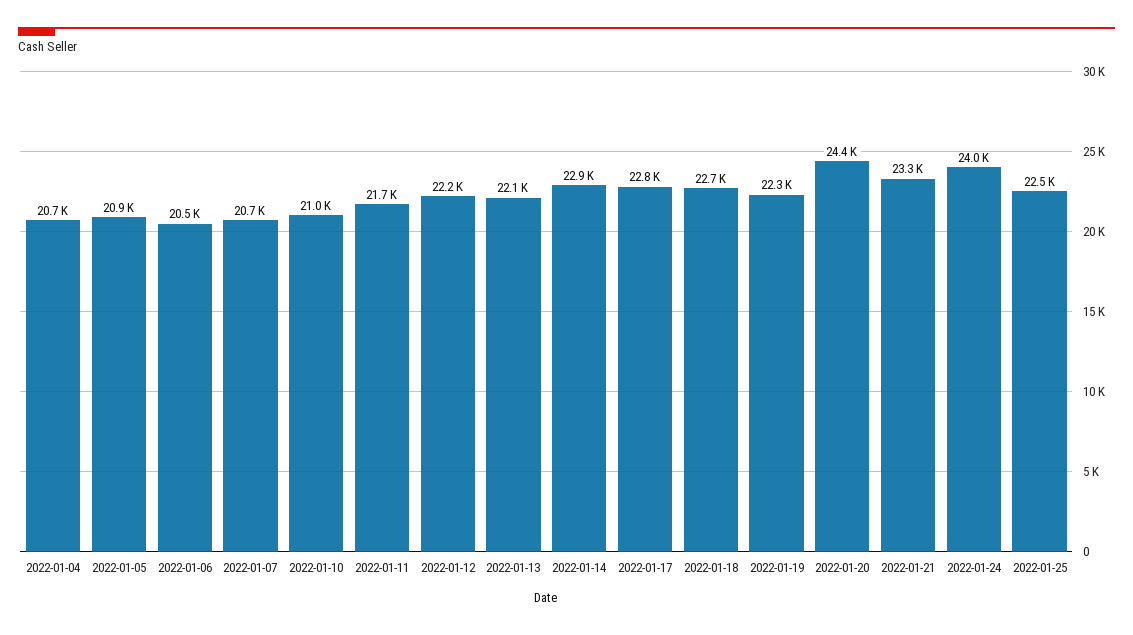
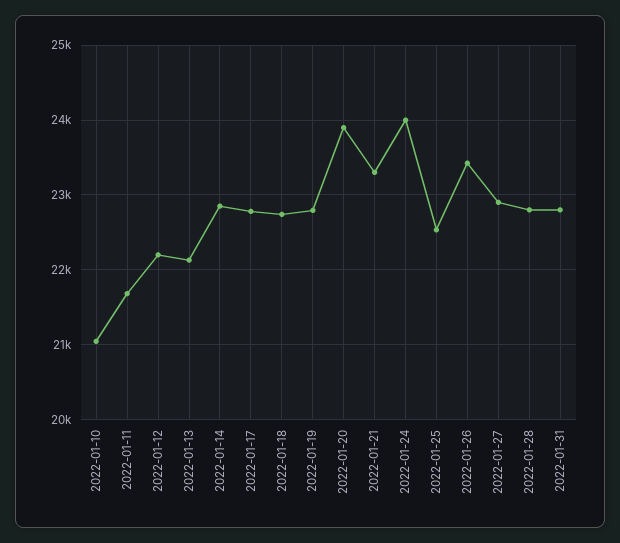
2022-01-04: 20700 -> none
2022-01-05: 20900 -> none
2022-01-06: 20500 -> none
2022-01-07: 20700 -> none
2022-01-19: 22300 -> 22800
2022-01-20: 24400 -> 23900
2022-01-26: none -> 23400
2022-01-27: none -> 22900
2022-01-28: none -> 22800
2022-01-31: none -> 22800

